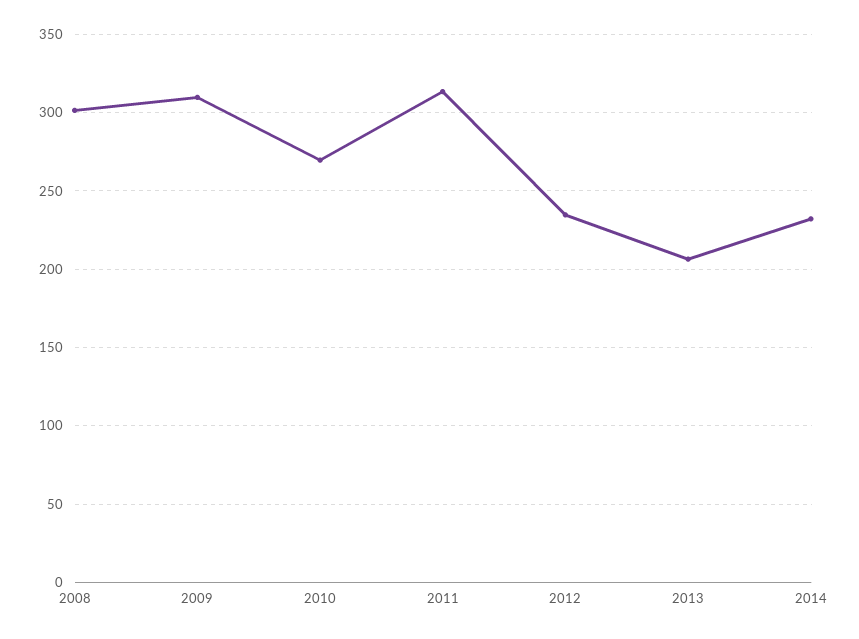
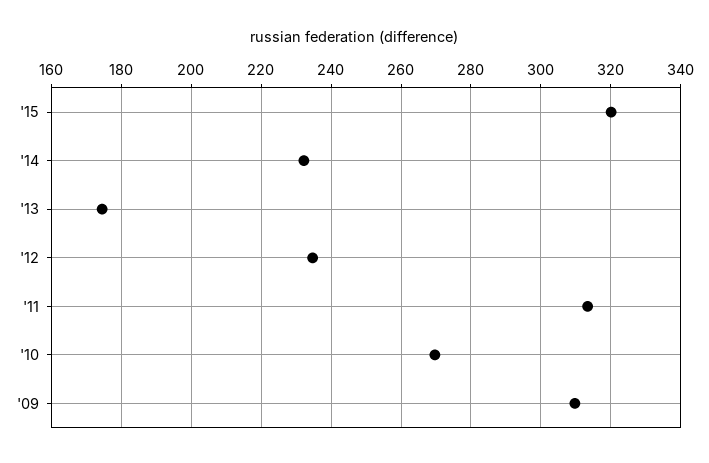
2008: 300 -> none
2013: 205 -> 174
'15: none -> 320

